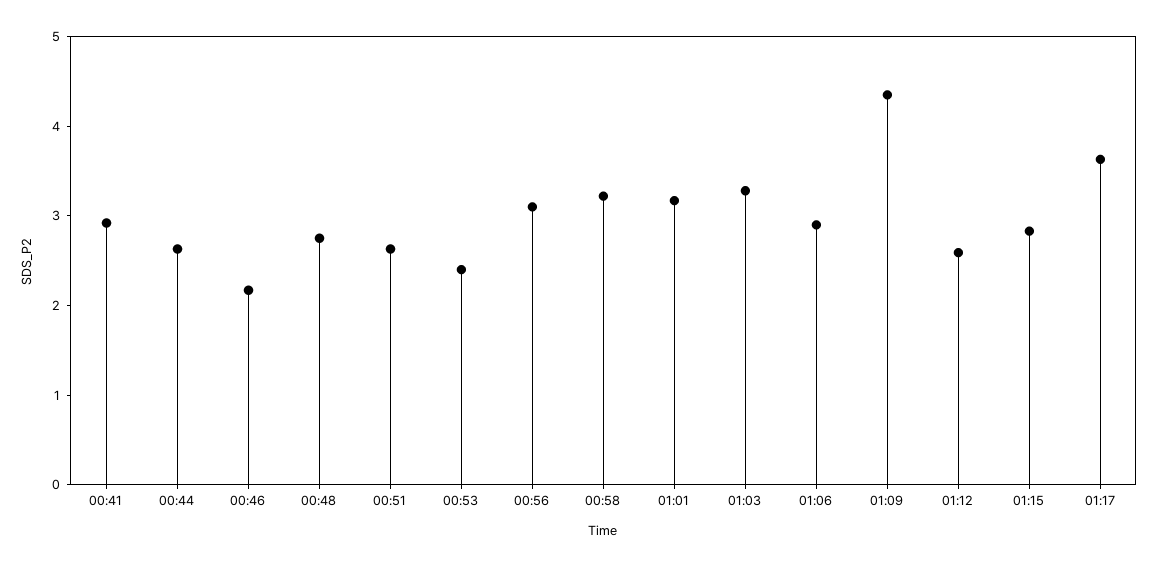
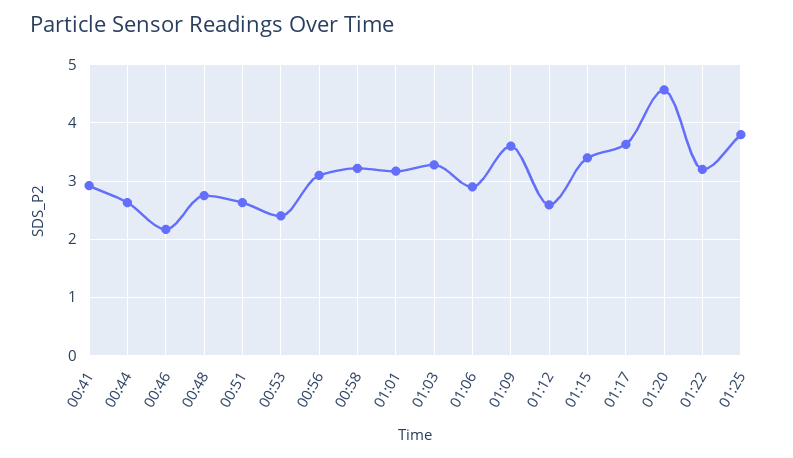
01:09: 4.4 -> 3.6
01:15: 2.8 -> 3.4
01:20: none -> 4.6
01:22: none -> 3.2
01:25: none -> 3.8

